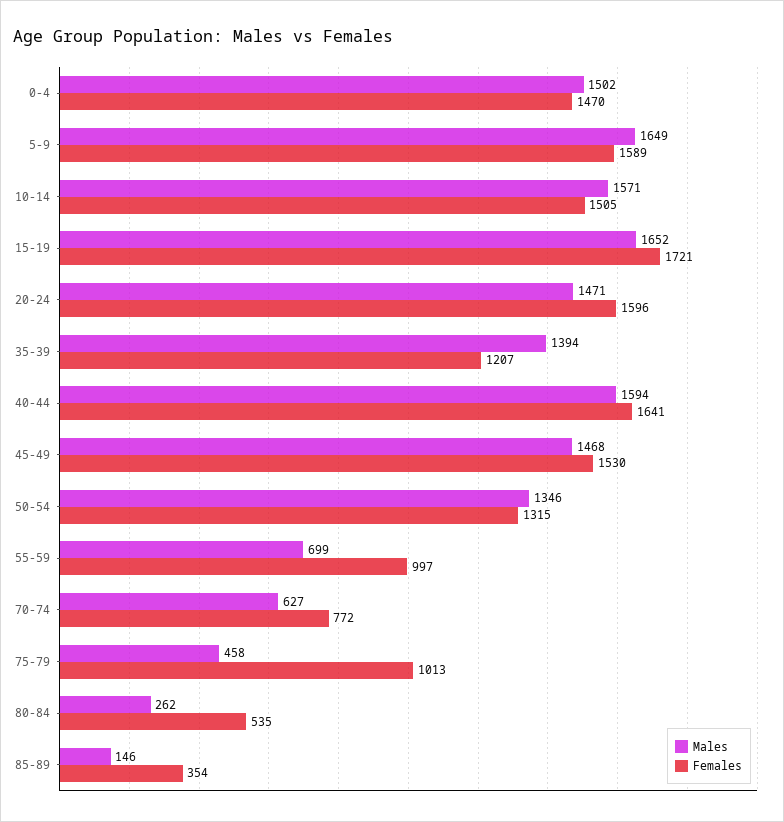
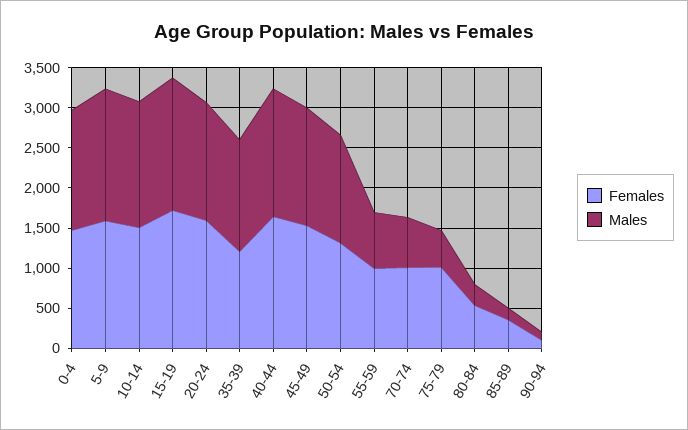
Females, 70-74: 772 -> 1000
Females, 90-94: none -> 100
Males, 90-94: none -> 100

